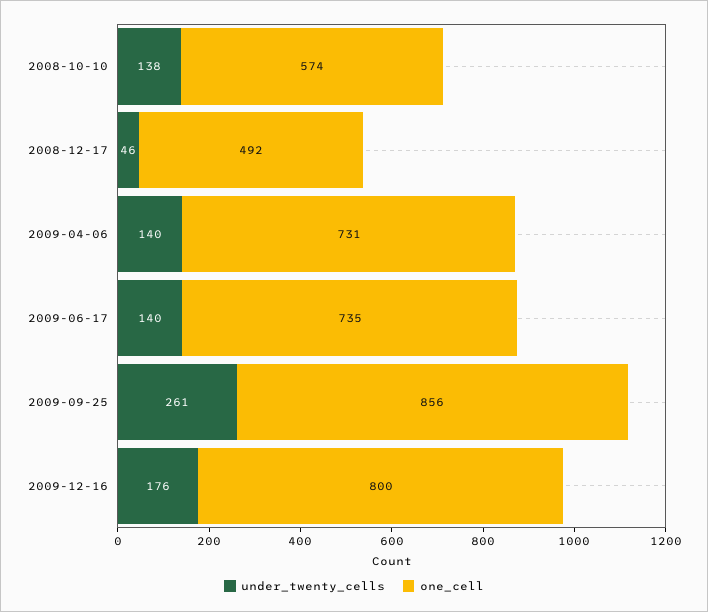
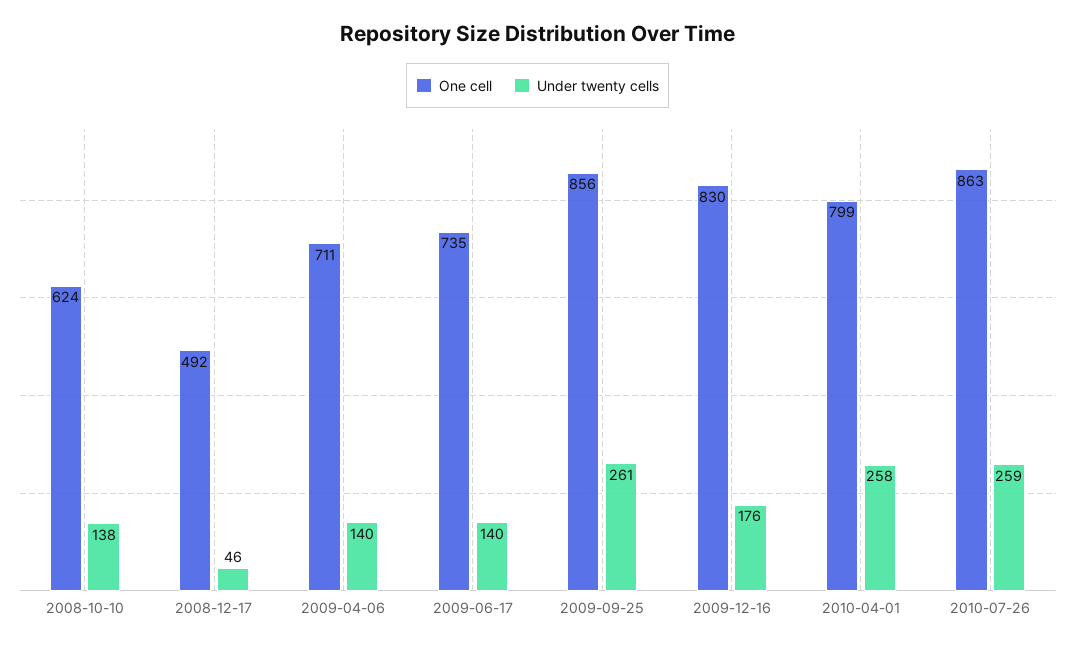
one_cell, 2008-10-10: 574 -> 624
one_cell, 2009-04-06: 731 -> 711
one_cell, 2009-12-16: 800 -> 830
one_cell, 2010-04-01: none -> 799
under_twenty_cells, 2010-04-01: none -> 258
one_cell, 2010-07-26: none -> 863
under_twenty_cells, 2010-07-26: none -> 259

